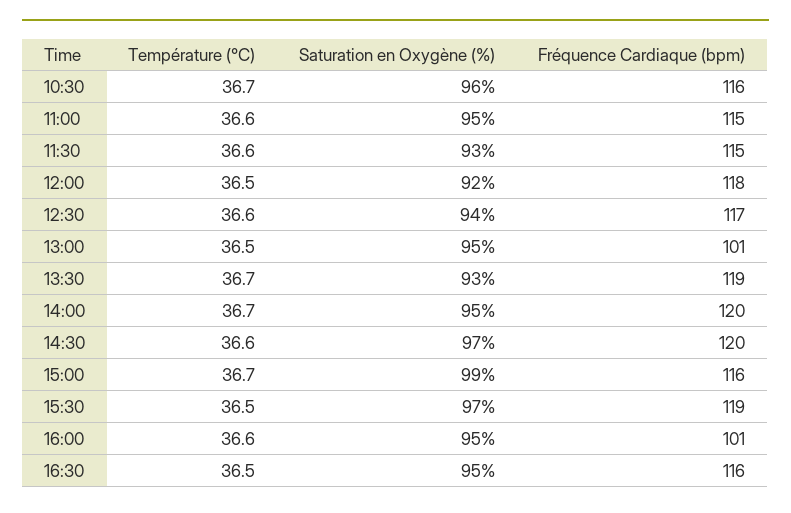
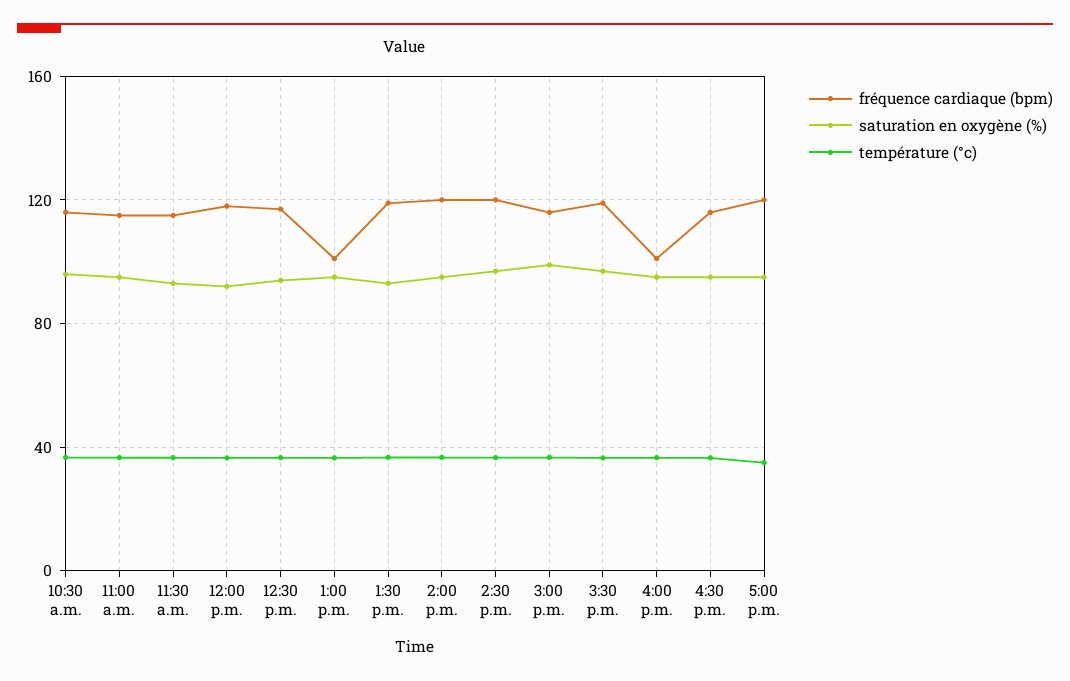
Fréquence Cardiaque (bpm), 5:00 p.m.: none -> 120
Saturation en Oxygène (%), 5:00 p.m.: none -> 95
Température (°C), 5:00 p.m.: none -> 35

